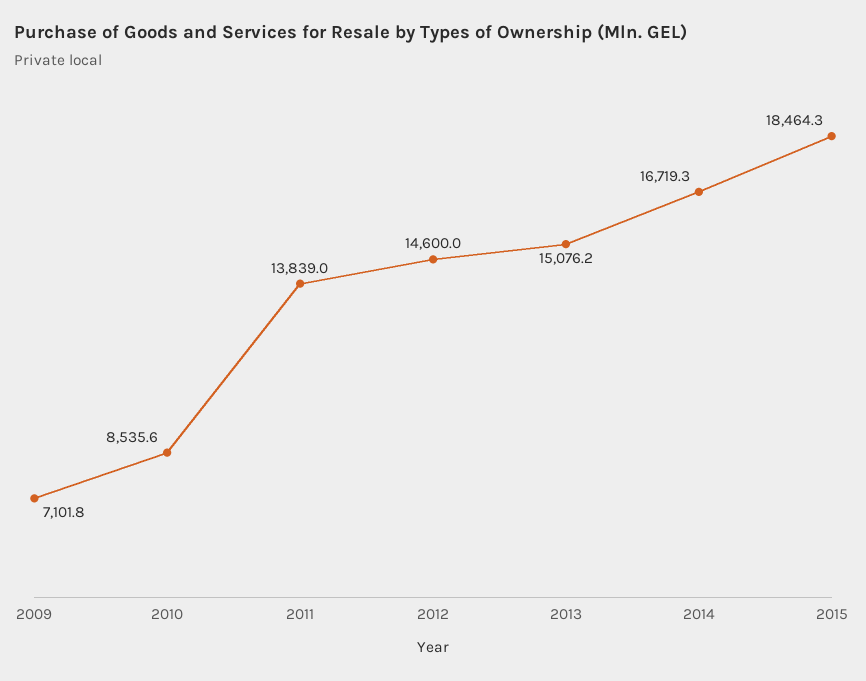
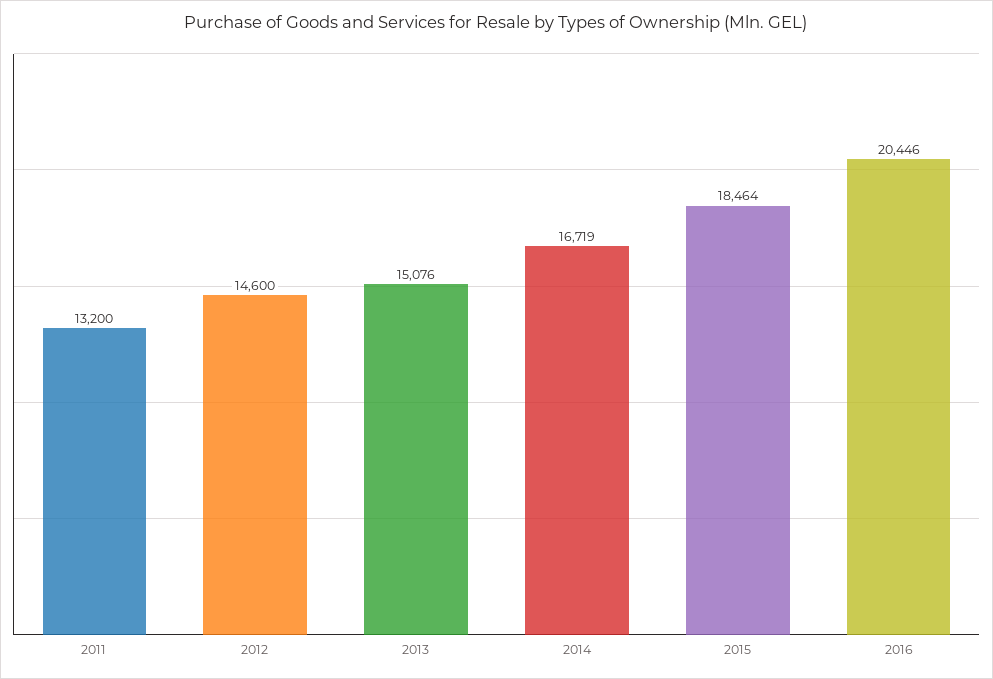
2009: 7101.8 -> none
2010: 8535.6 -> none
2011: 13839 -> 13200
2016: none -> 20446

